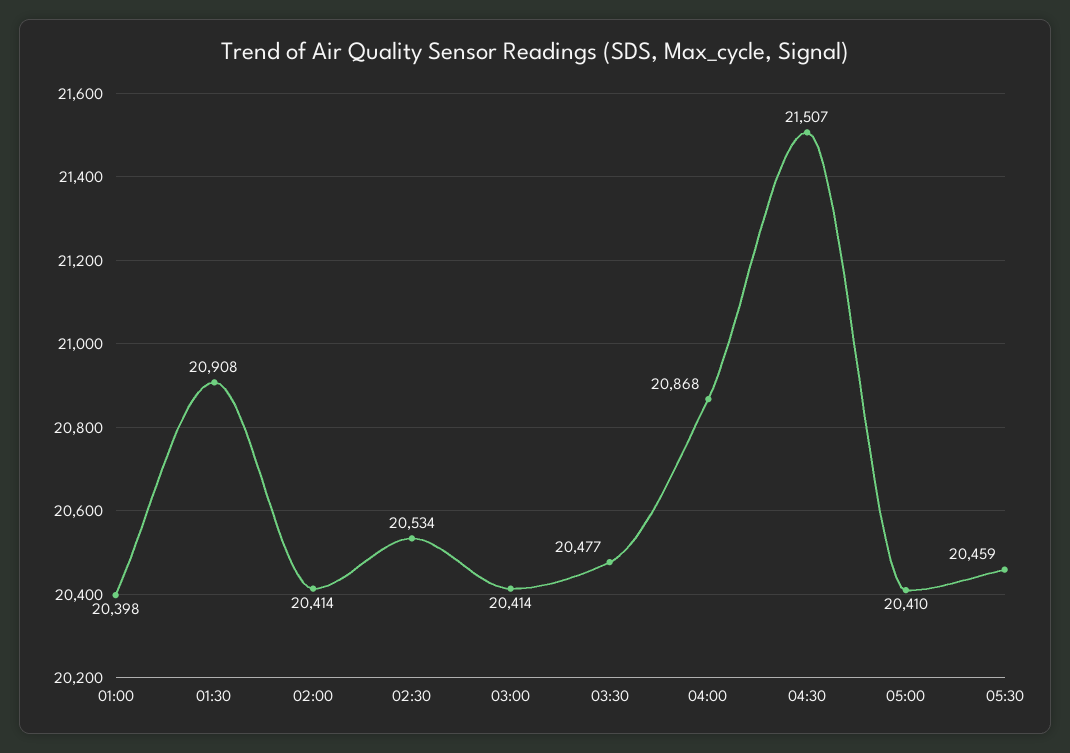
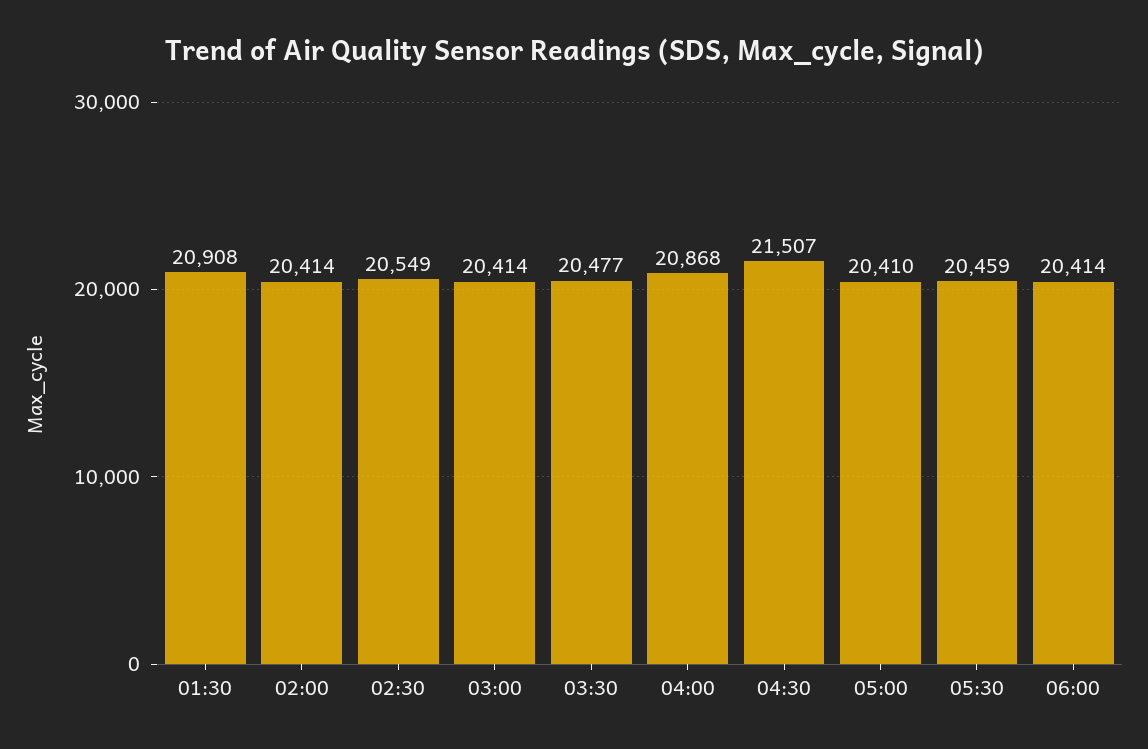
01:00: 20398 -> none
02:30: 20534 -> 20549
06:00: none -> 20414

